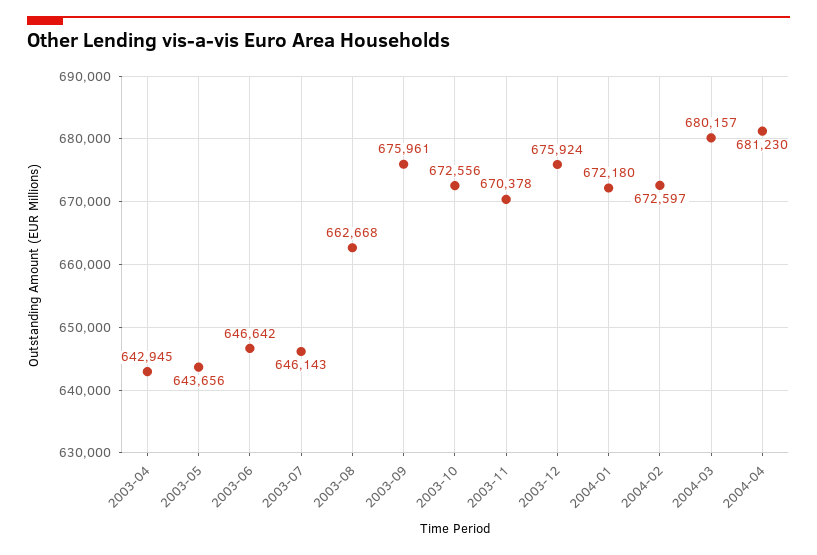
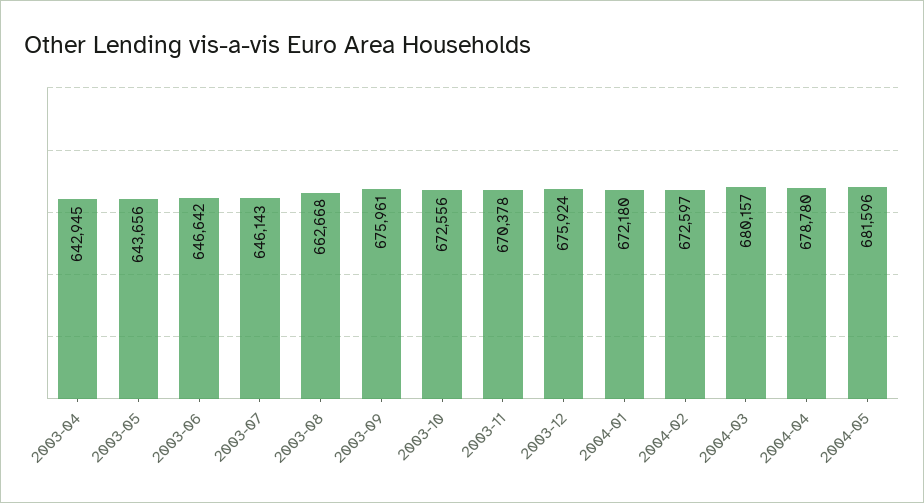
2004-04: 681230 -> 678780
2004-05: none -> 681596

